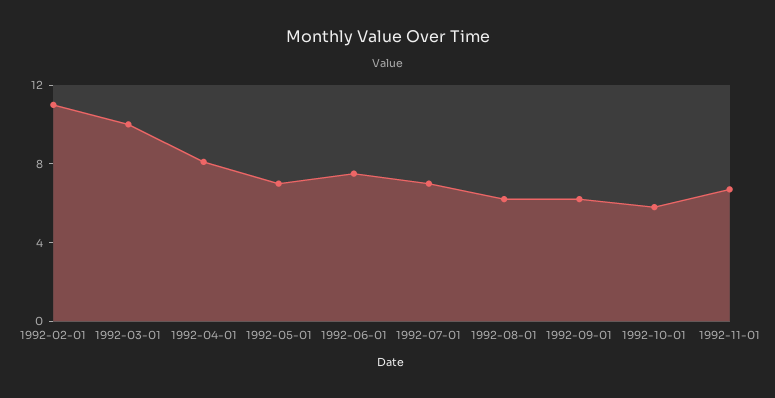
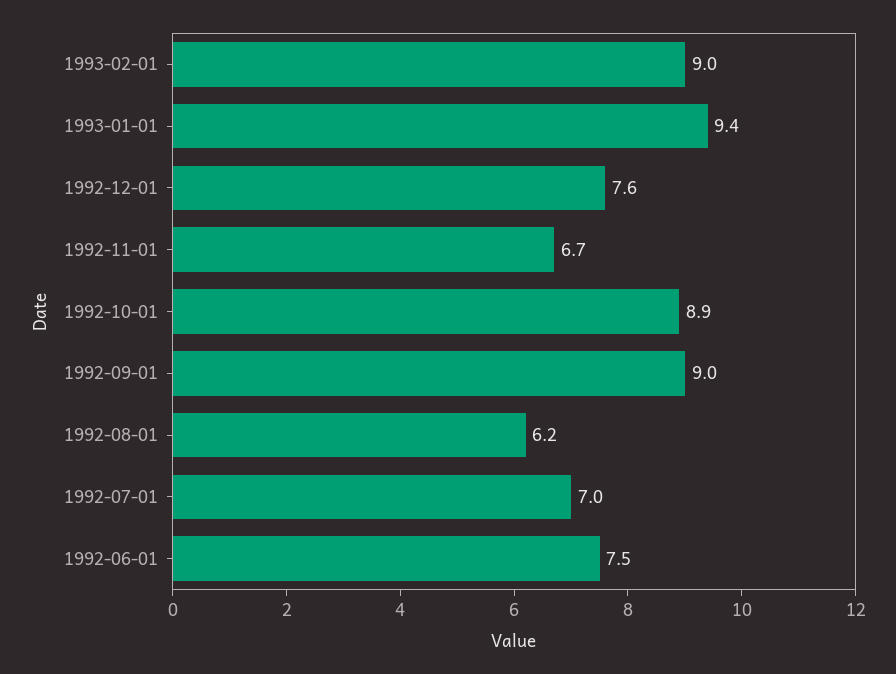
1992-02-01: 11 -> none
1992-03-01: 10 -> none
1992-04-01: 8 -> none
1992-05-01: 7 -> none
1992-09-01: 6 -> 9
1992-10-01: 6 -> 8.9
1993-02-01: none -> 9
1993-01-01: none -> 9.4
1992-12-01: none -> 7.6

